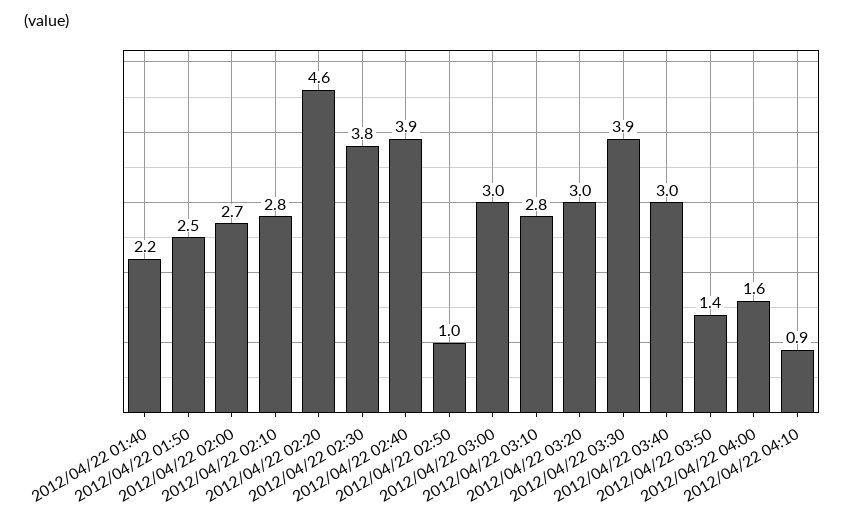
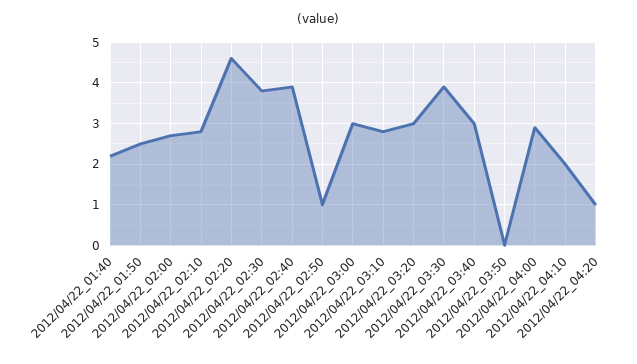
2012/04/22 03:50: 1.4 -> 0
2012/04/22 04:00: 1.6 -> 3
2012/04/22 04:10: 0.9 -> 2
2012/04/22_04:20: none -> 1

